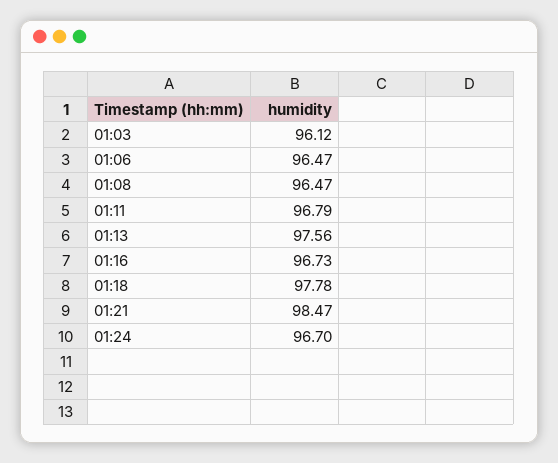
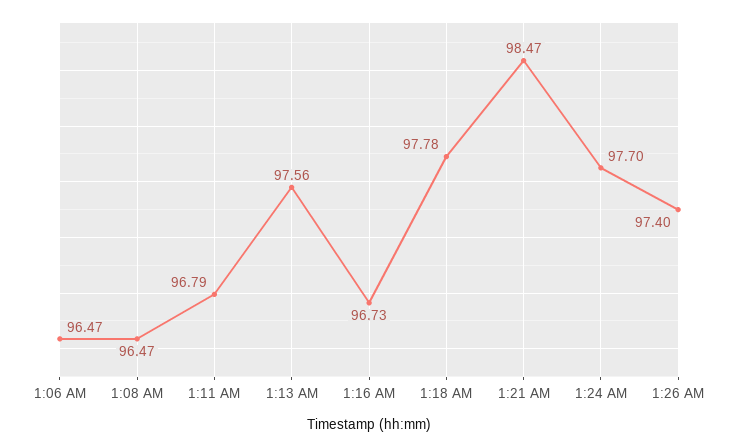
01:03: 96.12 -> none
01:24: 96.7 -> 97.7
1:26 AM: none -> 97.4

